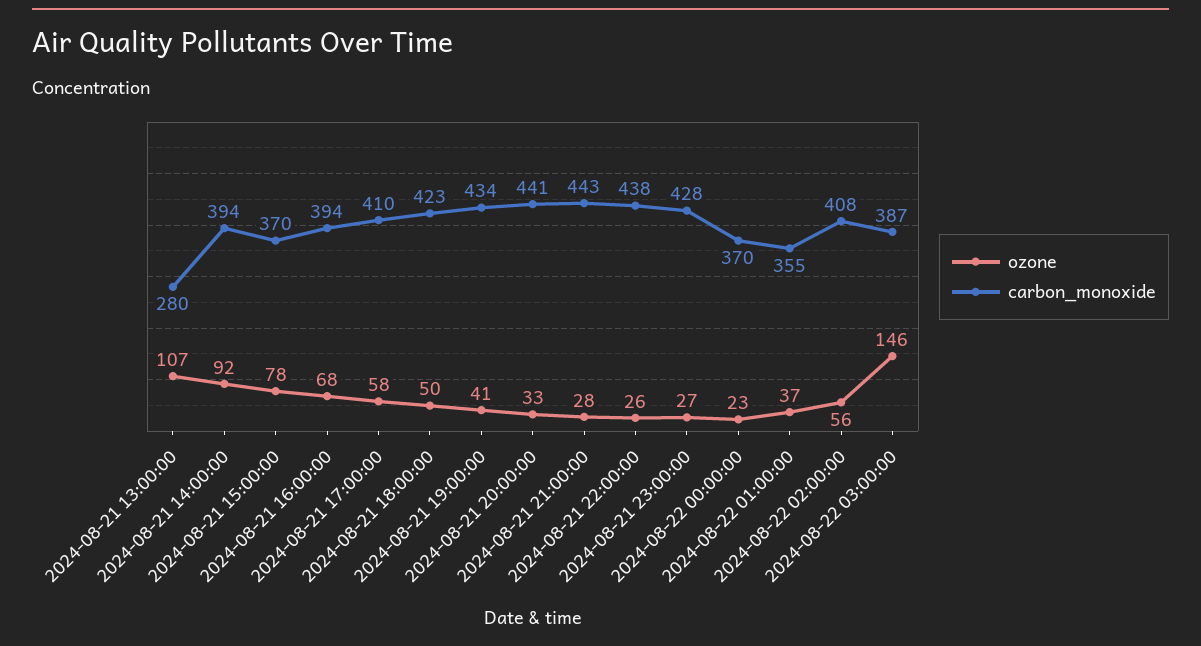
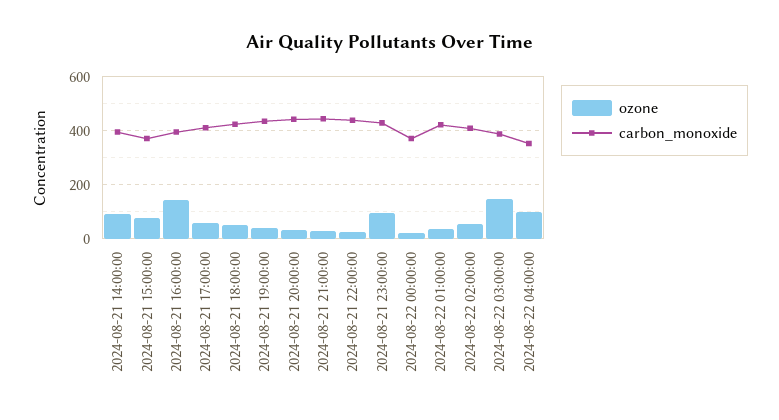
ozone, 2024-08-21 13:00:00: 107 -> none
carbon_monoxide, 2024-08-21 13:00:00: 280 -> none
ozone, 2024-08-21 16:00:00: 68 -> 150
ozone, 2024-08-21 23:00:00: 27 -> 100
carbon_monoxide, 2024-08-22 01:00:00: 355 -> 425
ozone, 2024-08-22 04:00:00: none -> 100
carbon_monoxide, 2024-08-22 04:00:00: none -> 350

